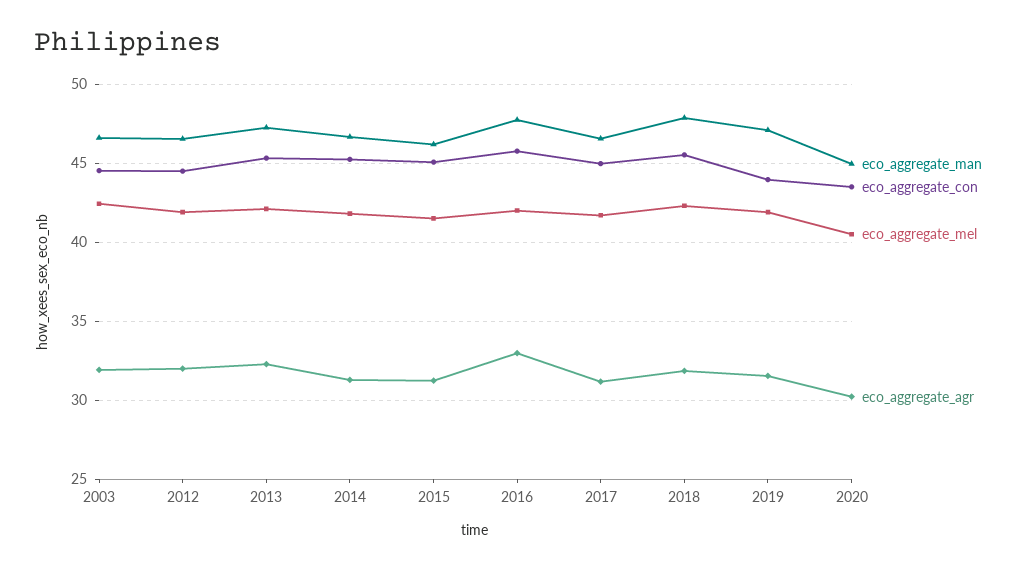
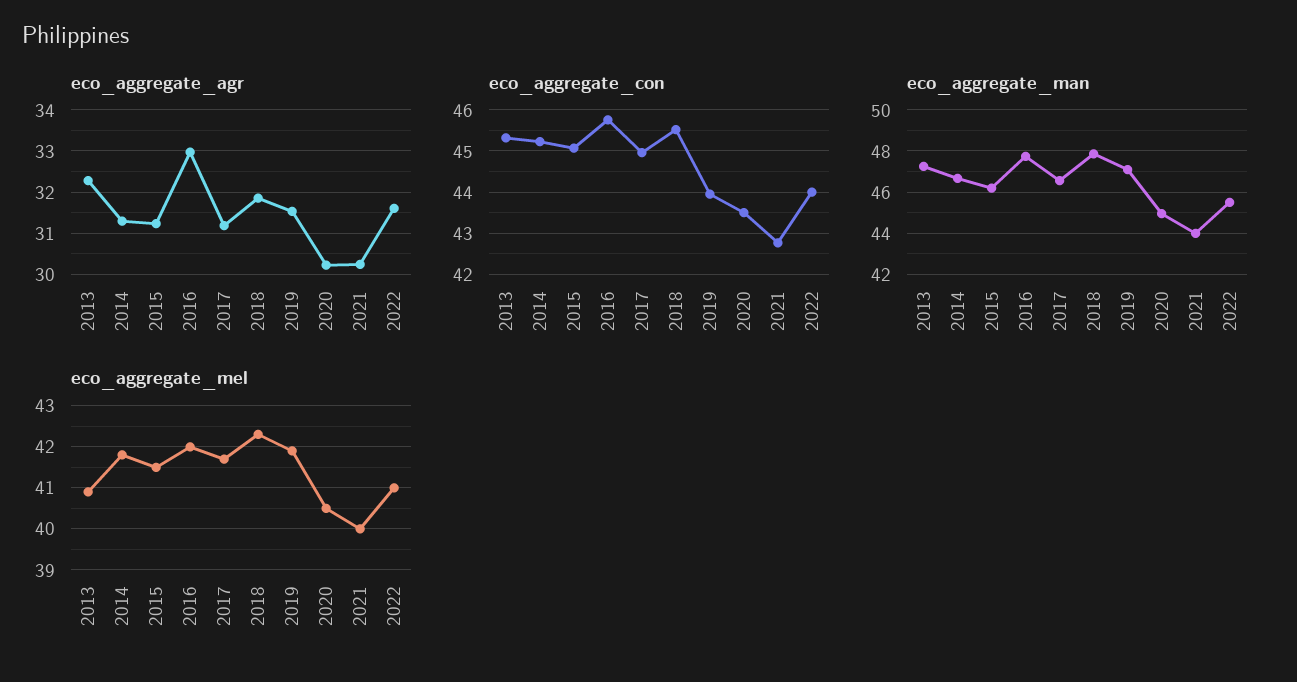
eco_aggregate_man, 2003: 46.5 -> none
eco_aggregate_con, 2003: 44.5 -> none
eco_aggregate_mel, 2003: 42.5 -> none
eco_aggregate_agr, 2003: 32 -> none
eco_aggregate_man, 2012: 46.5 -> none
eco_aggregate_con, 2012: 44.5 -> none
eco_aggregate_mel, 2012: 42 -> none
eco_aggregate_agr, 2012: 32 -> none
eco_aggregate_mel, 2013: 42 -> 41
eco_aggregate_agr, 2021: none -> 30.2
eco_aggregate_agr, 2022: none -> 31.6
eco_aggregate_con, 2021: none -> 42.8
eco_aggregate_con, 2022: none -> 44
eco_aggregate_man, 2021: none -> 44
eco_aggregate_man, 2022: none -> 45.5
eco_aggregate_mel, 2021: none -> 40
eco_aggregate_mel, 2022: none -> 41

